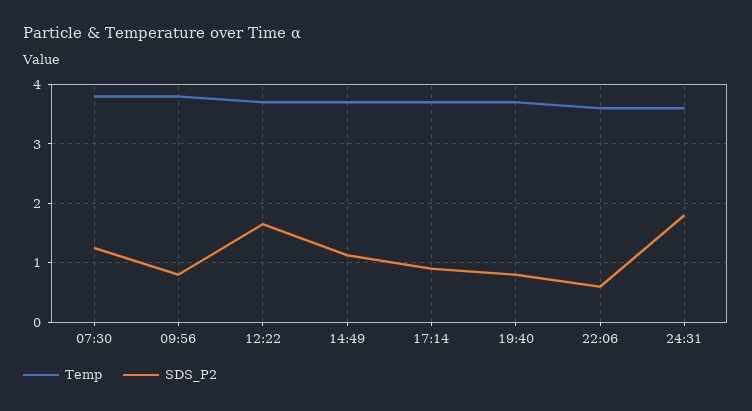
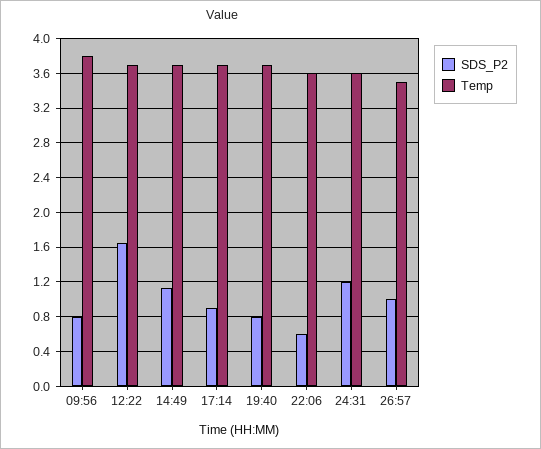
Temp, 07:30: 3.8 -> none
SDS_P2, 07:30: 1.2 -> none
SDS_P2, 24:31: 1.8 -> 1.2
SDS_P2, 26:57: none -> 1
Temp, 26:57: none -> 3.5

